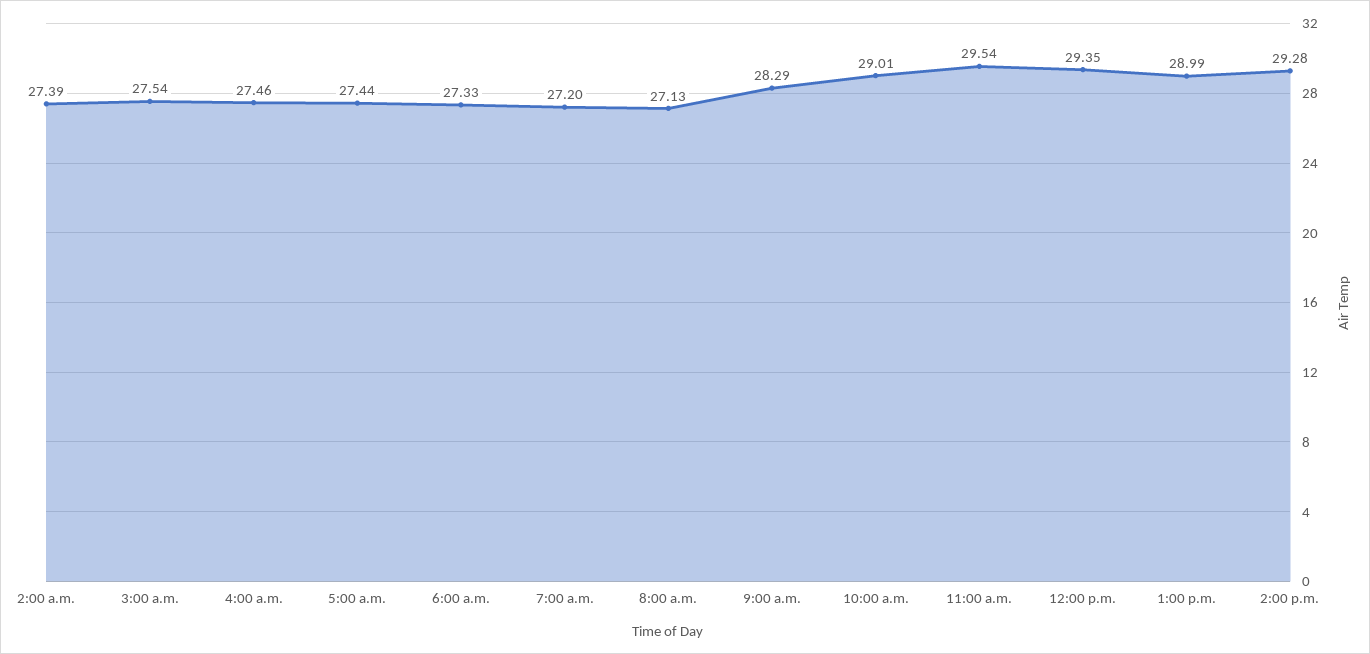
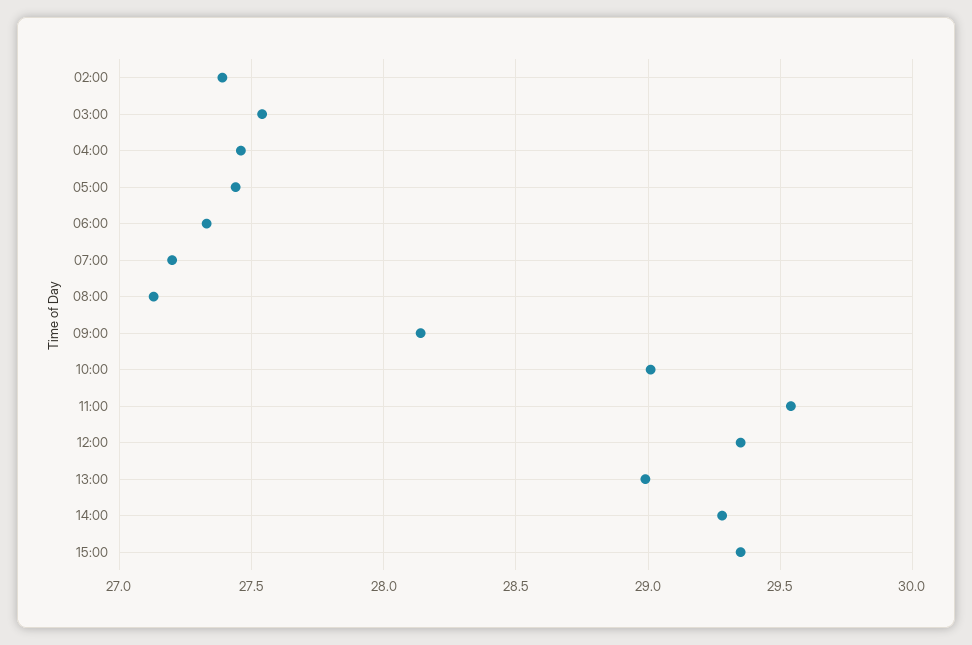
9:00 a.m.: 28.29 -> 28.15
15:00: none -> 29.35

